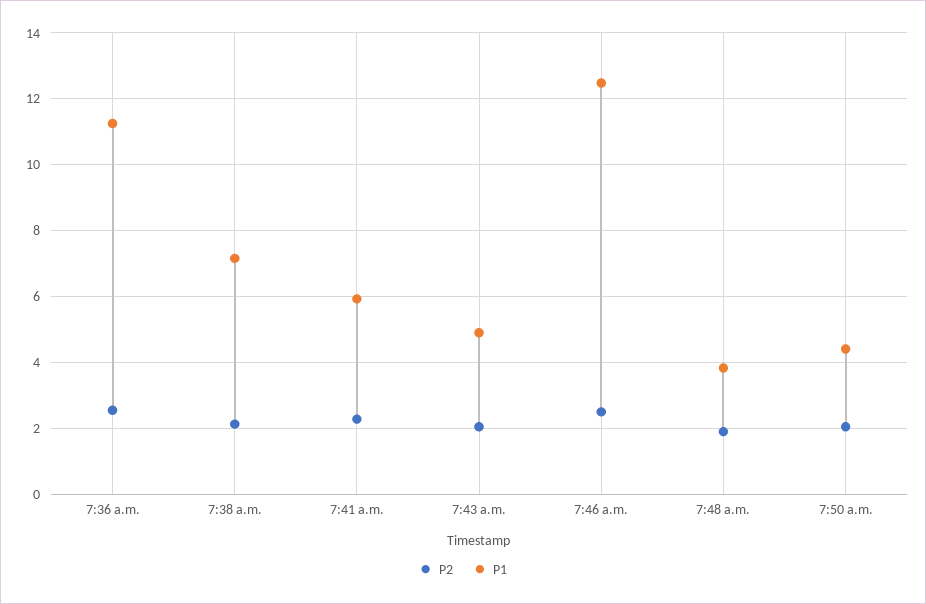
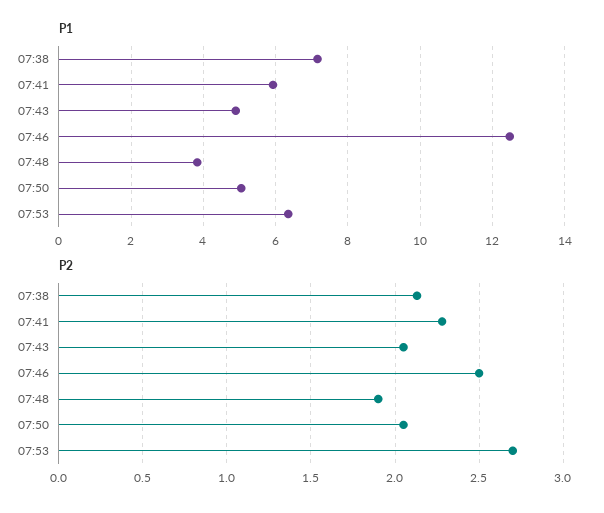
P2, 7:36 a.m.: 2.6 -> none
P1, 7:36 a.m.: 11.2 -> none
P1, 7:50 a.m.: 4.4 -> 5
P1, 07:53: none -> 6.4
P2, 07:53: none -> 2.7

